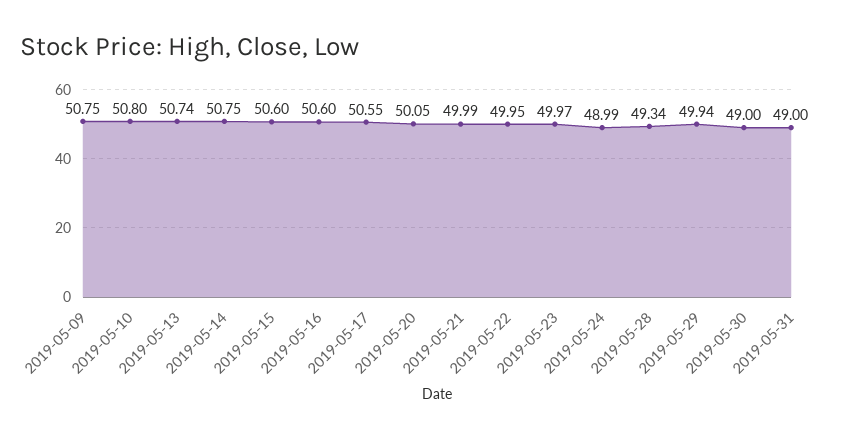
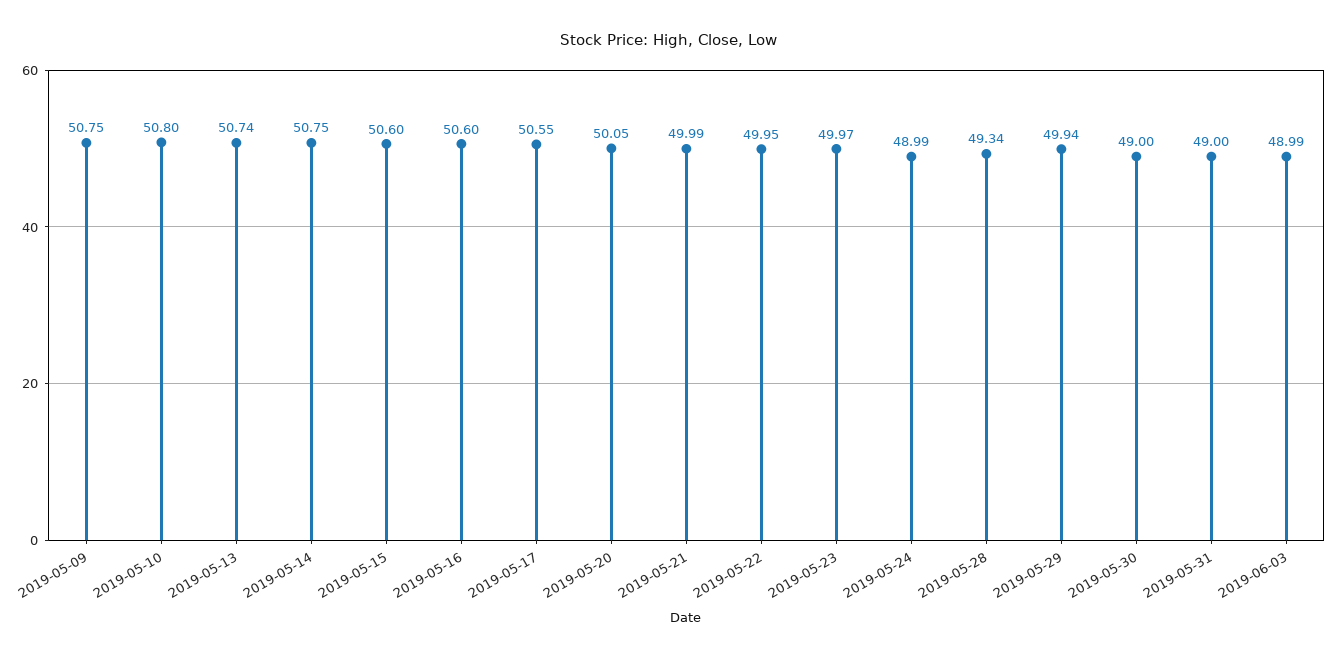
2019-06-03: none -> 48.99

